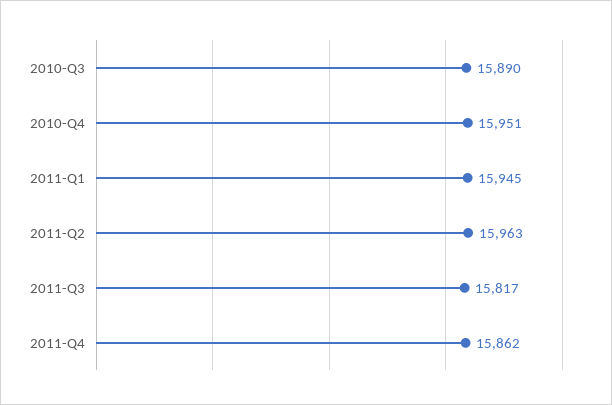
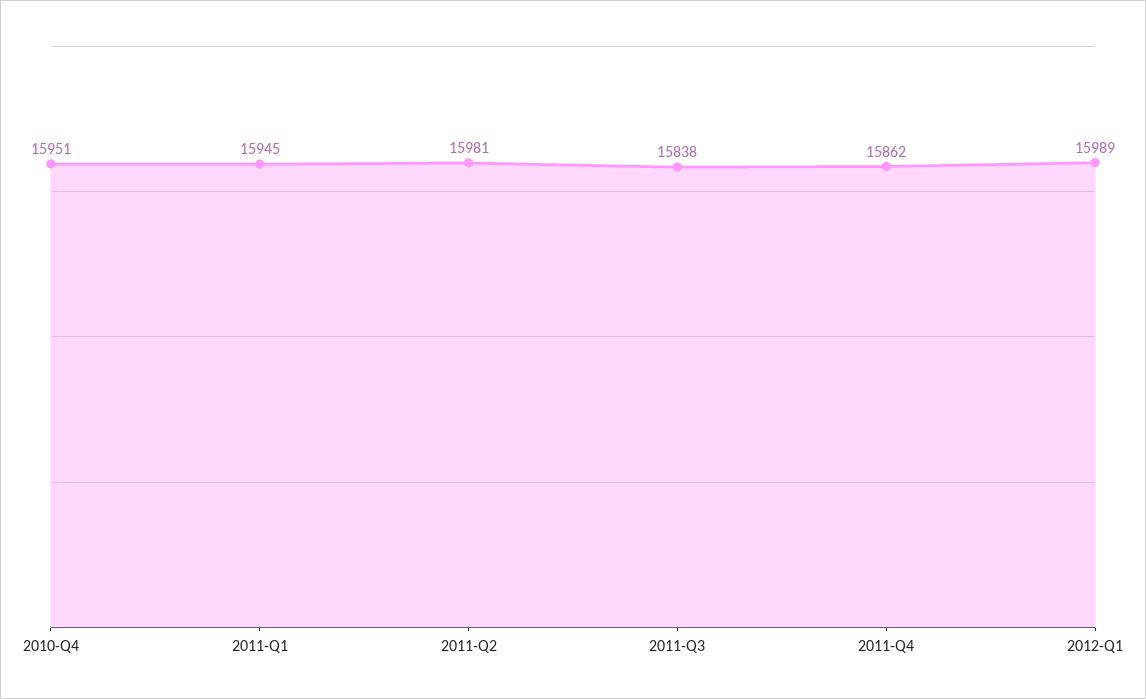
2010-Q3: 15890 -> none
2011-Q2: 15963 -> 15981
2011-Q3: 15817 -> 15838
2012-Q1: none -> 15989

